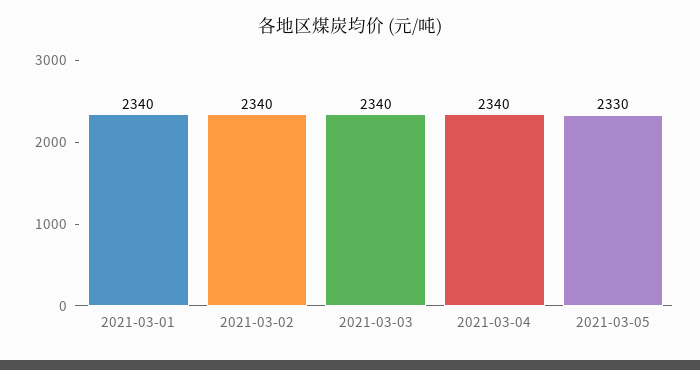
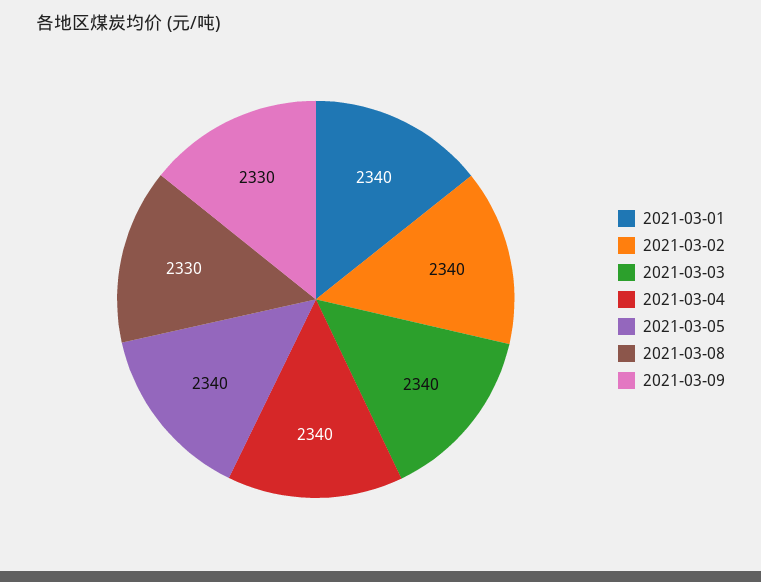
2021-03-05: 2330 -> 2340
2021-03-08: none -> 2330
2021-03-09: none -> 2330

